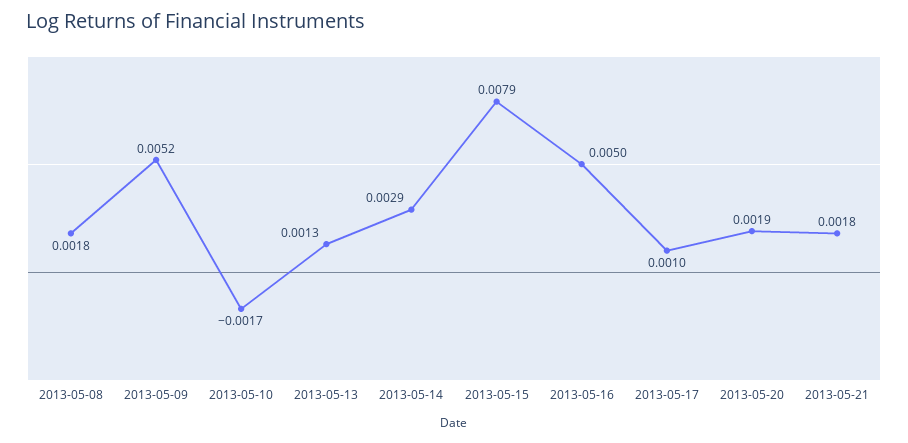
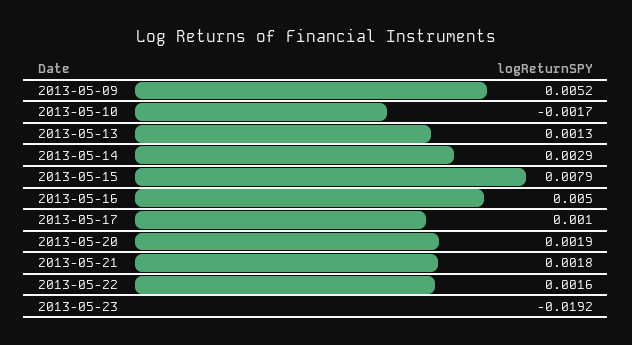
2013-05-08: 0.0018 -> none
2013-05-22: none -> 0.0016
2013-05-23: none -> -0.0192

